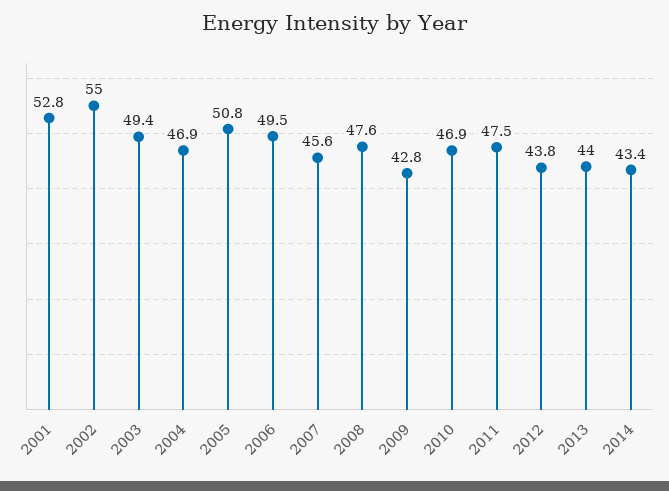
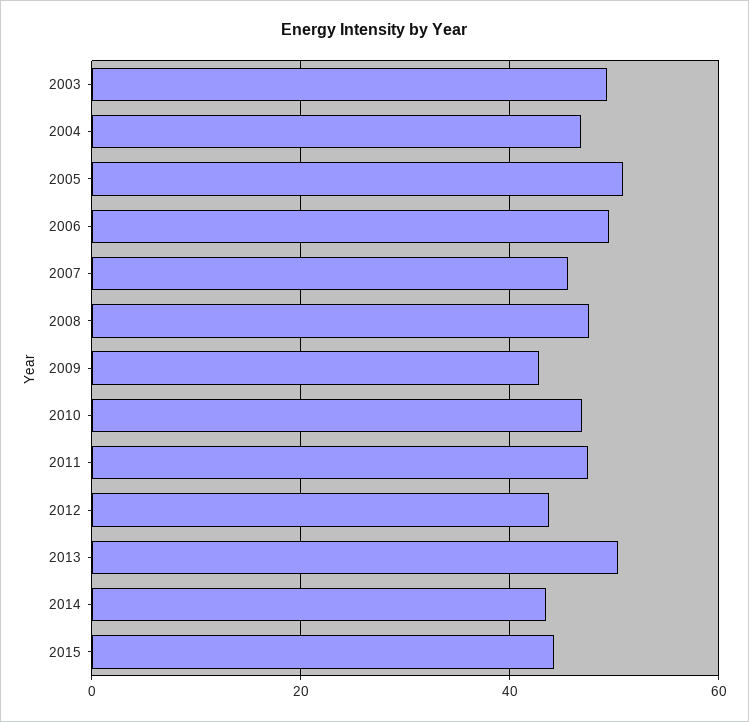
2001: 52.8 -> none
2002: 55 -> none
2013: 44 -> 50
2015: none -> 44

